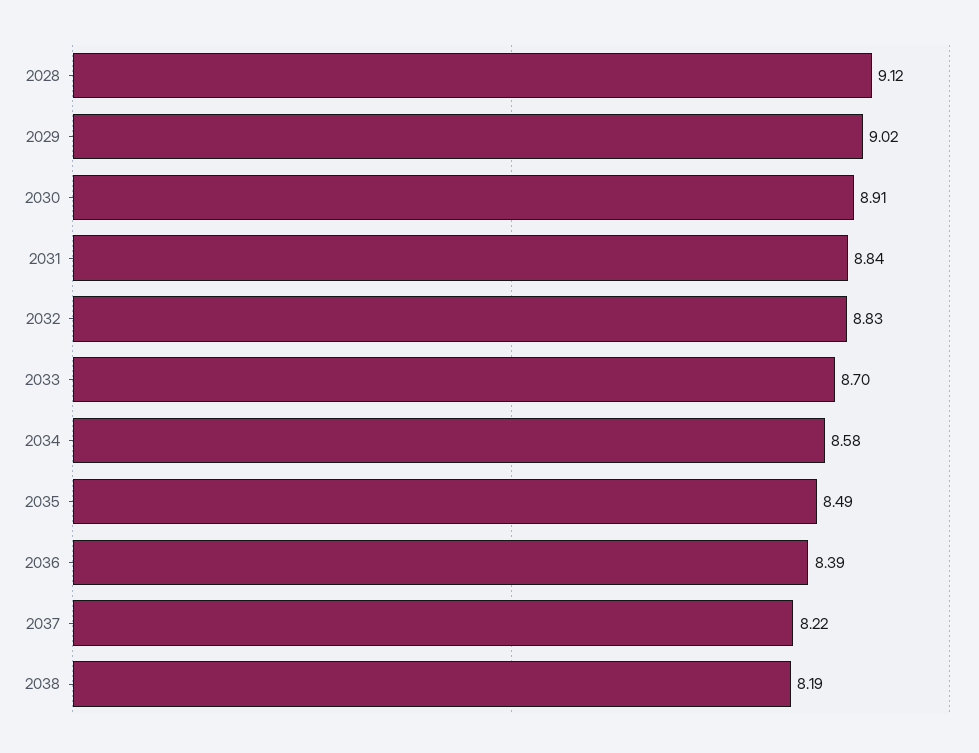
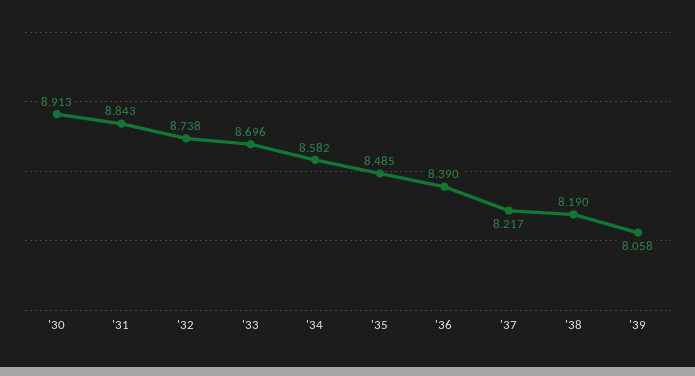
2028: 9.12 -> none
2029: 9.02 -> none
2032: 8.83 -> 8.738
'39: none -> 8.058

